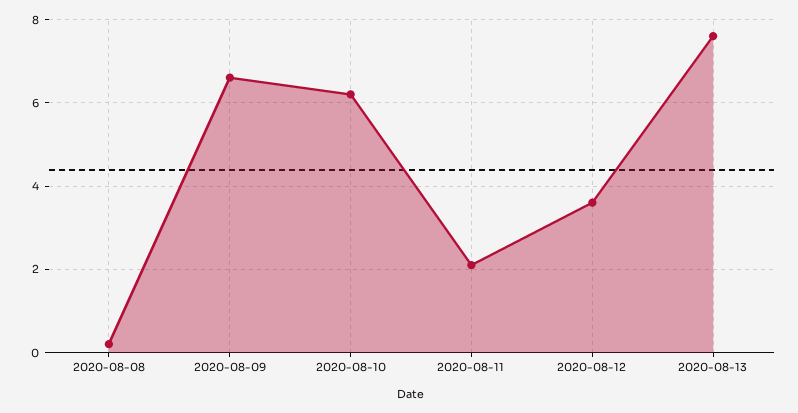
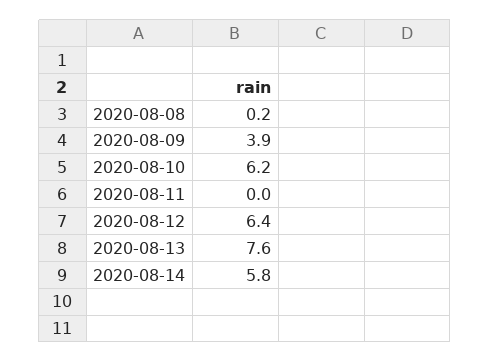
2020-08-09: 6.5 -> 3.9
2020-08-11: 2 -> 0
2020-08-12: 3.5 -> 6.4
2020-08-14: none -> 5.8

